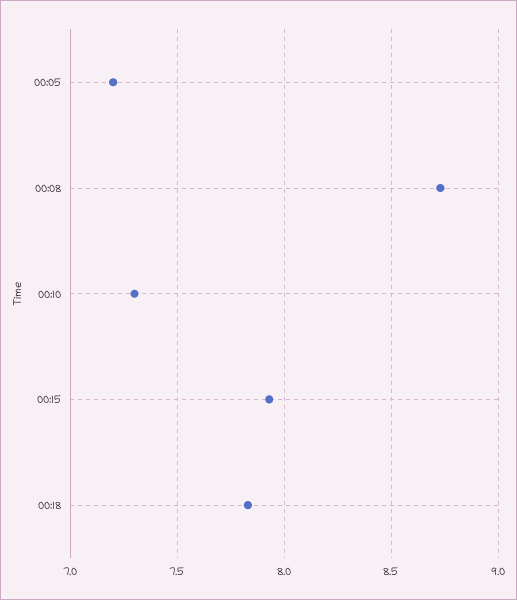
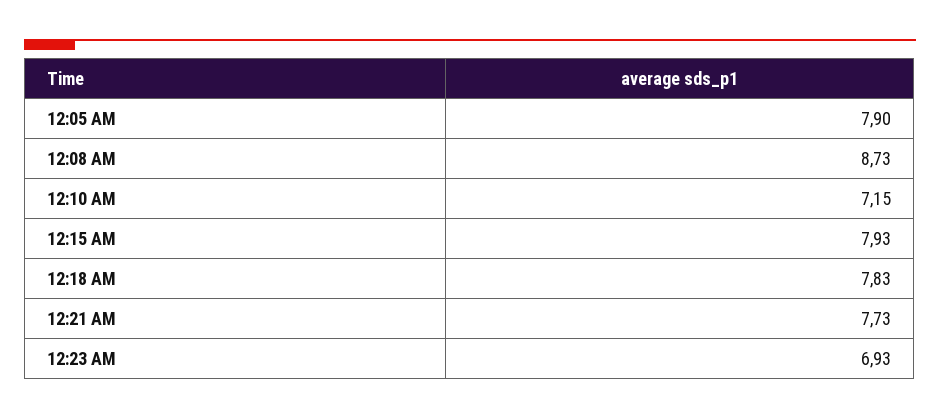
00:05: 7.2 -> 7.9
00:10: 7.3 -> 7.15
12:21 AM: none -> 7.73
12:23 AM: none -> 6.93

